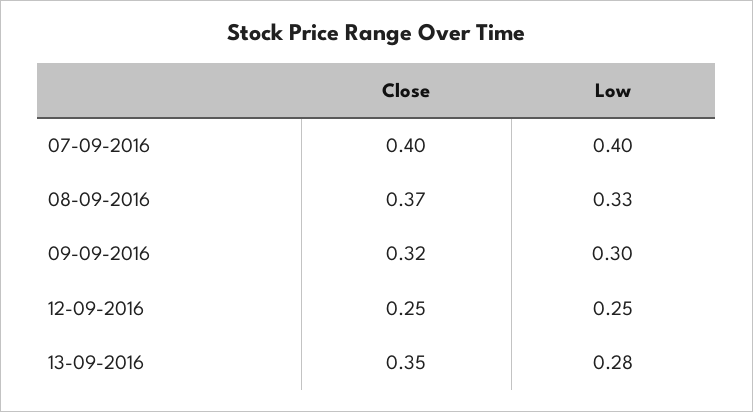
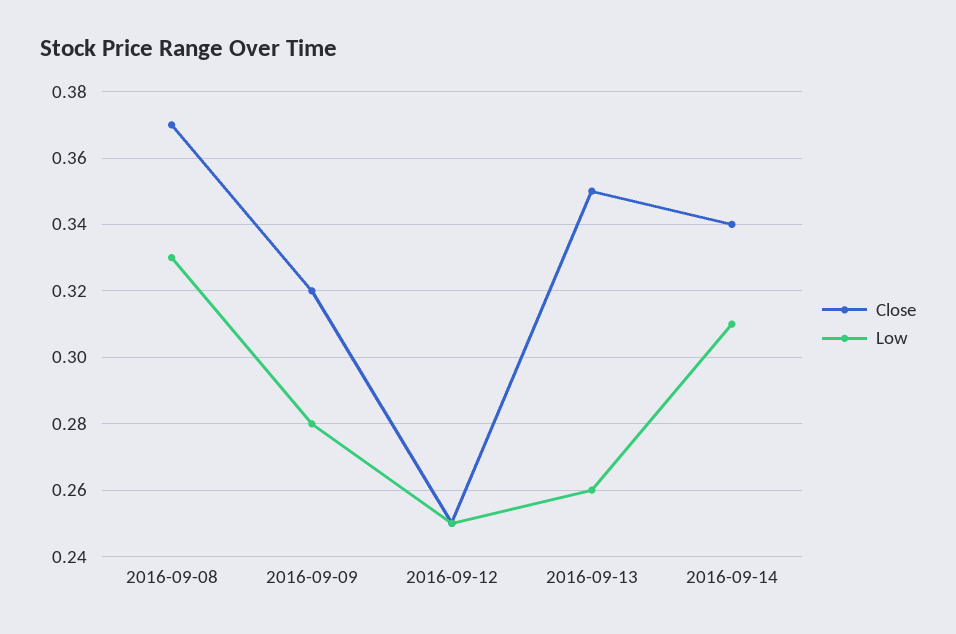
Close, 07-09-2016: 0.4 -> none
Low, 07-09-2016: 0.4 -> none
Low, 09-09-2016: 0.3 -> 0.28
Low, 13-09-2016: 0.28 -> 0.26
Close, 2016-09-14: none -> 0.34
Low, 2016-09-14: none -> 0.31

